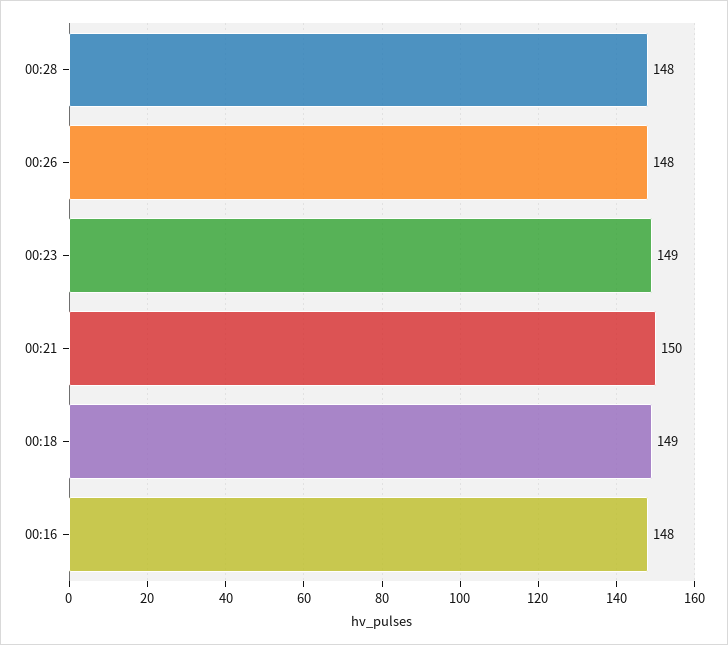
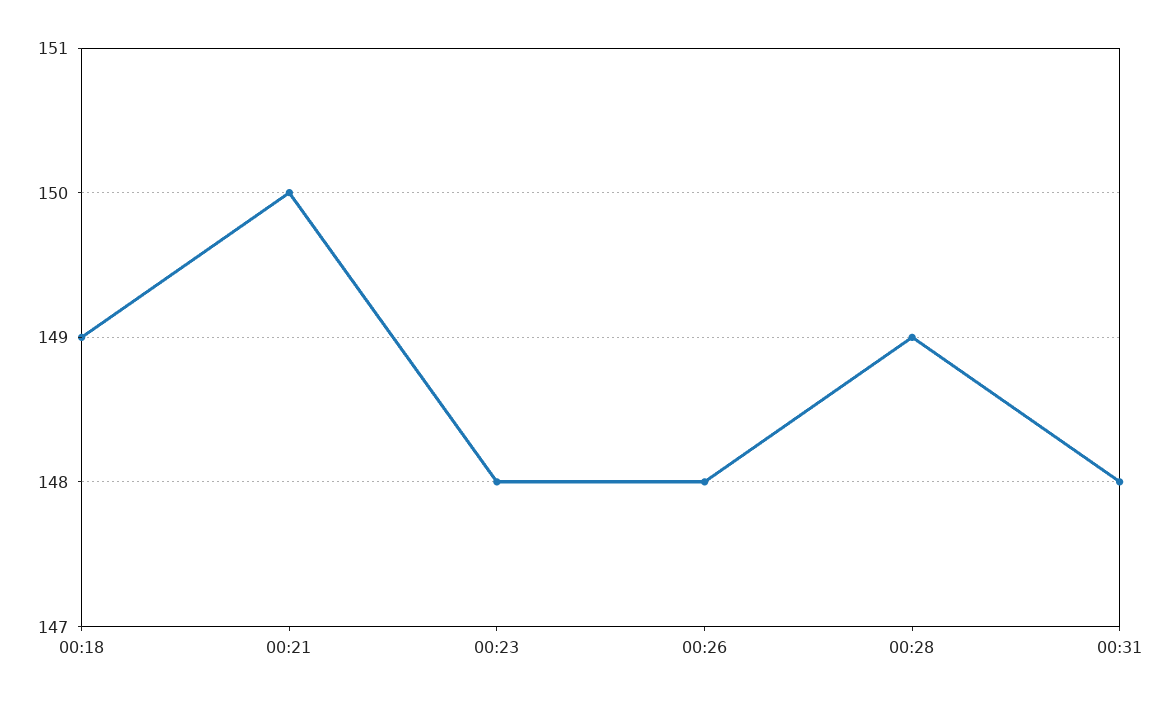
00:28: 148 -> 149
00:23: 149 -> 148
00:16: 148 -> none
00:31: none -> 148

